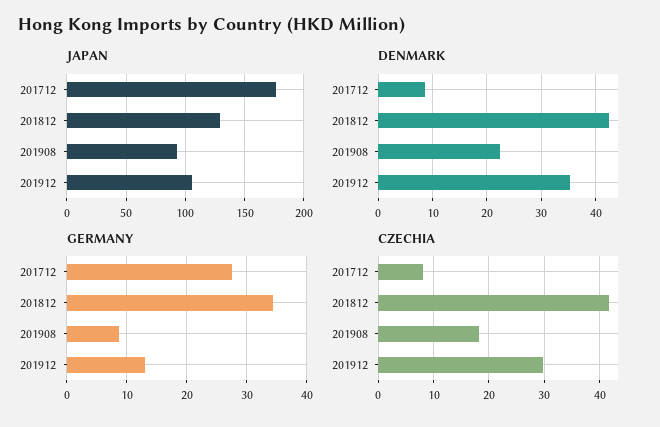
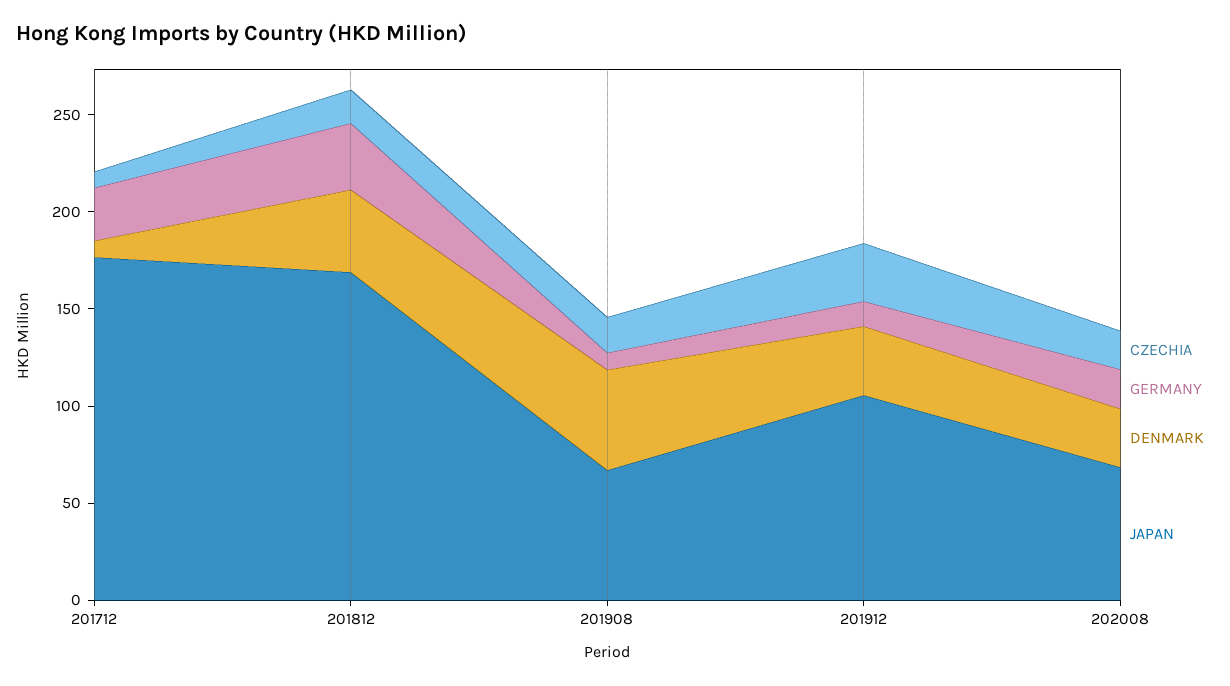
JAPAN, 201812: 130 -> 170
JAPAN, 201908: 90 -> 70
DENMARK, 201908: 22 -> 50
CZECHIA, 201812: 42 -> 20
CZECHIA, 202008: none -> 20
GERMANY, 202008: none -> 20
DENMARK, 202008: none -> 30
JAPAN, 202008: none -> 70

